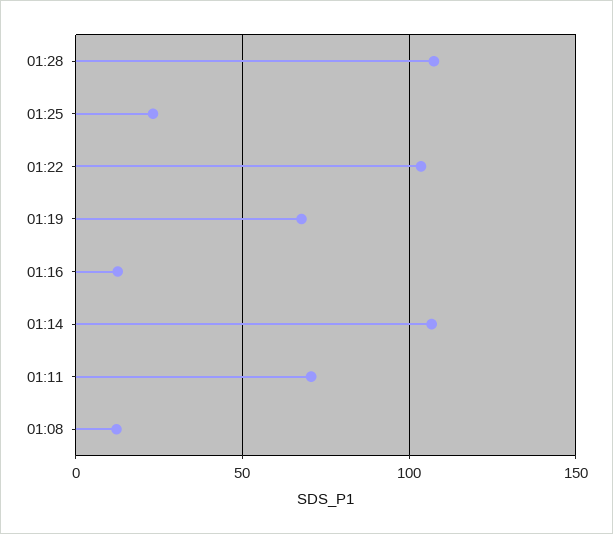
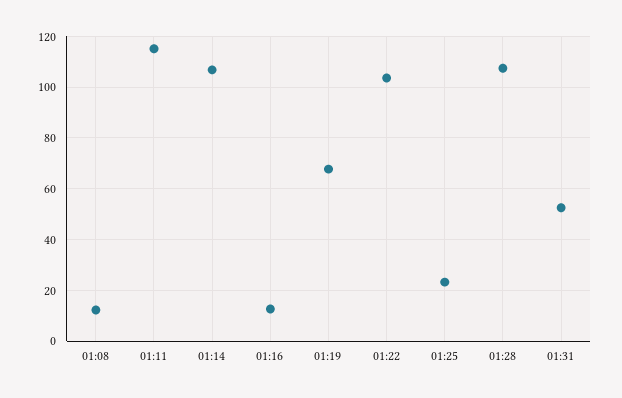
01:11: 70 -> 115
01:31: none -> 52.5

